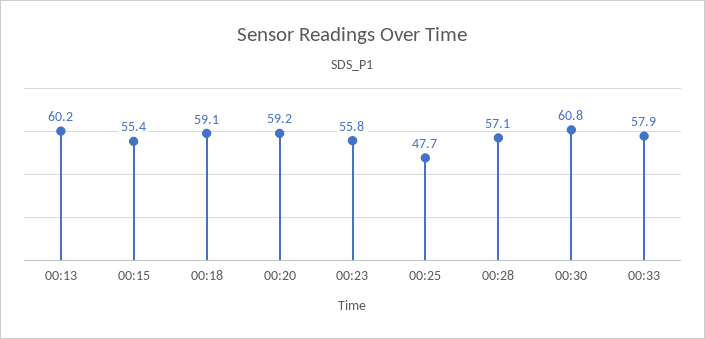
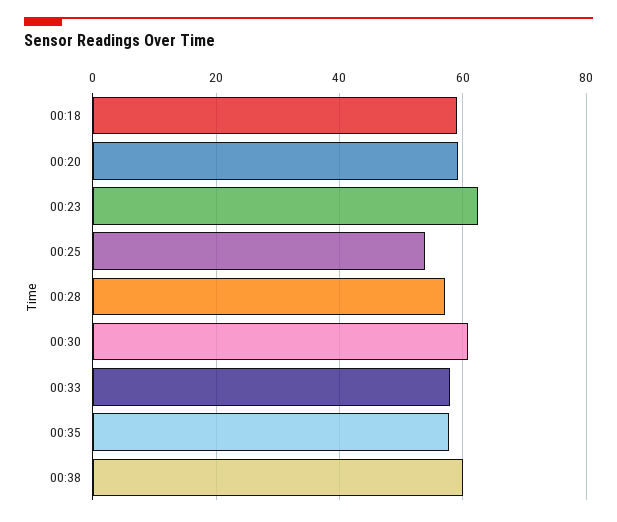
00:13: 60.2 -> none
00:15: 55.4 -> none
00:23: 55.8 -> 62
00:25: 47.7 -> 54
00:35: none -> 58
00:38: none -> 60

